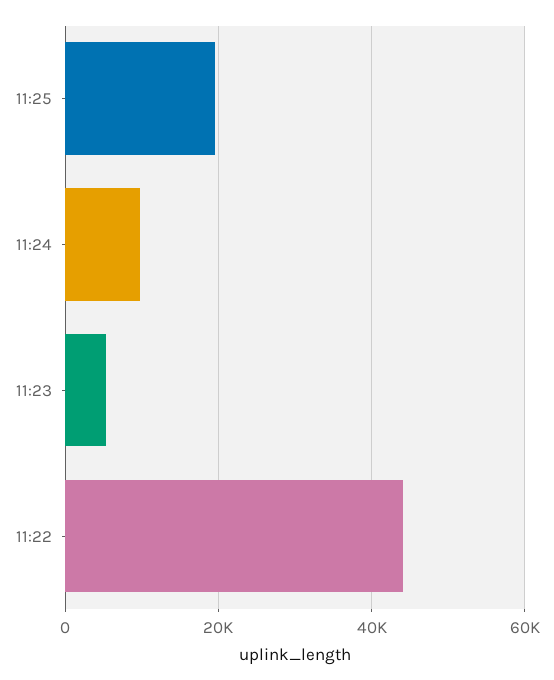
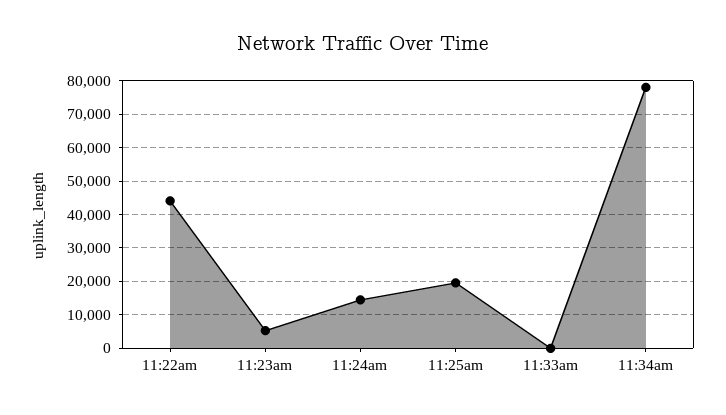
11:24: 10000 -> 14000
11:33am: none -> 0
11:34am: none -> 78000

